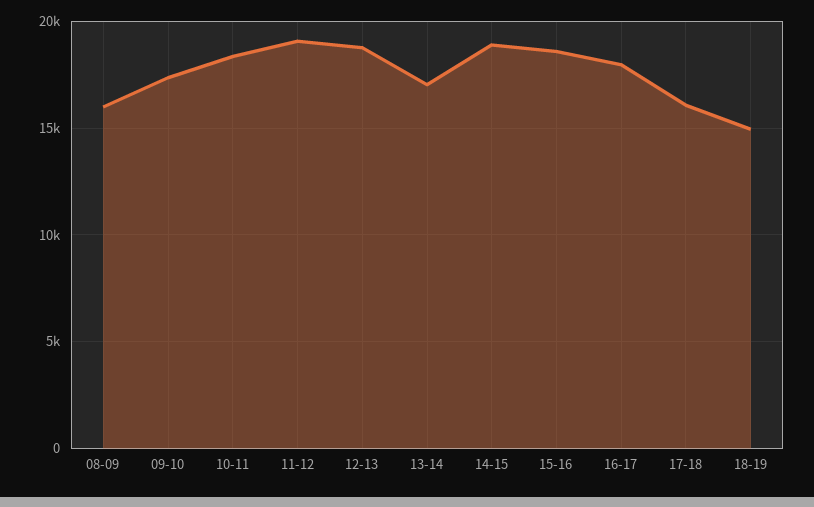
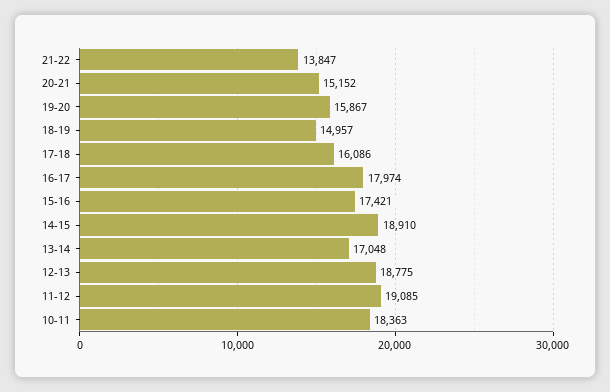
08-09: 16000 -> none
09-10: 17500 -> none
15-16: 18500 -> 17421
21-22: none -> 13847
20-21: none -> 15152
19-20: none -> 15867

